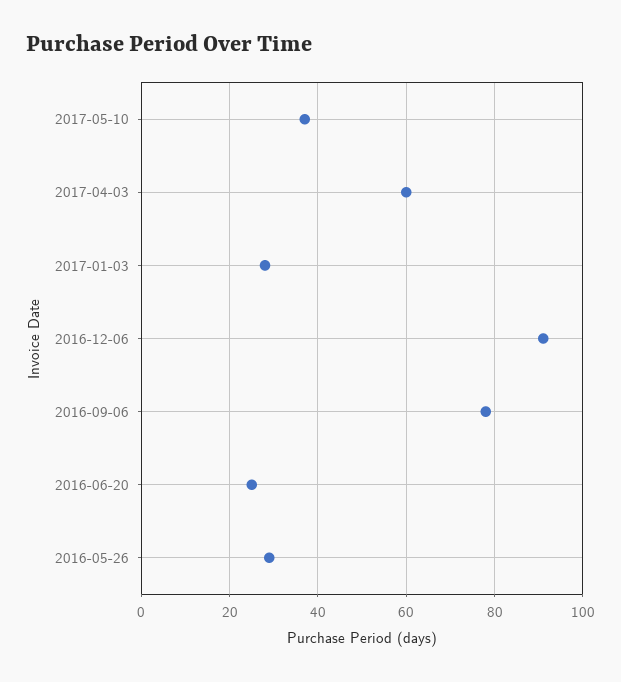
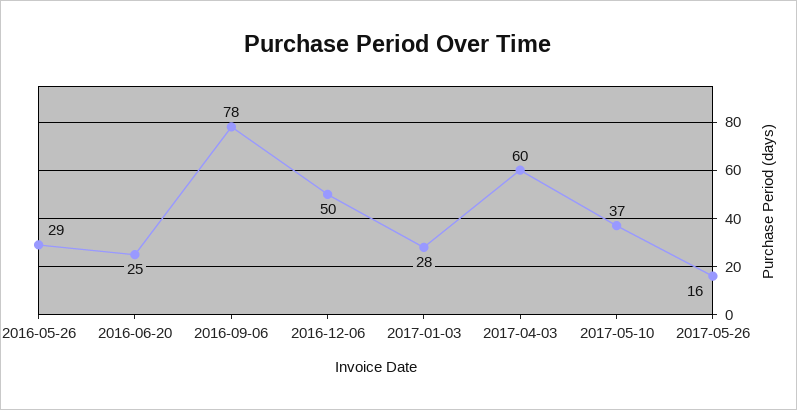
2016-12-06: 90 -> 50
2017-05-26: none -> 16

